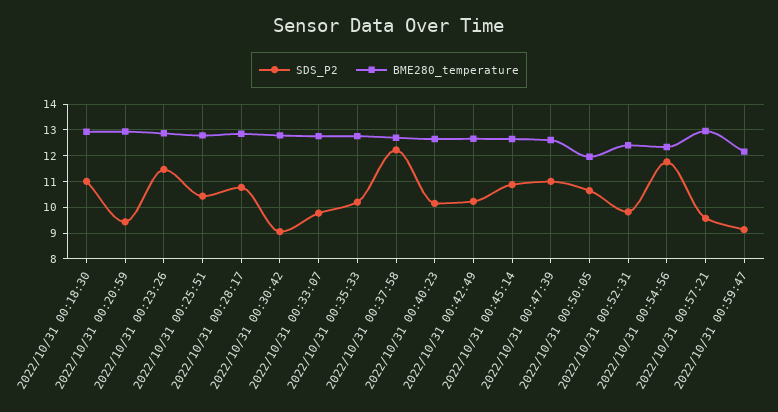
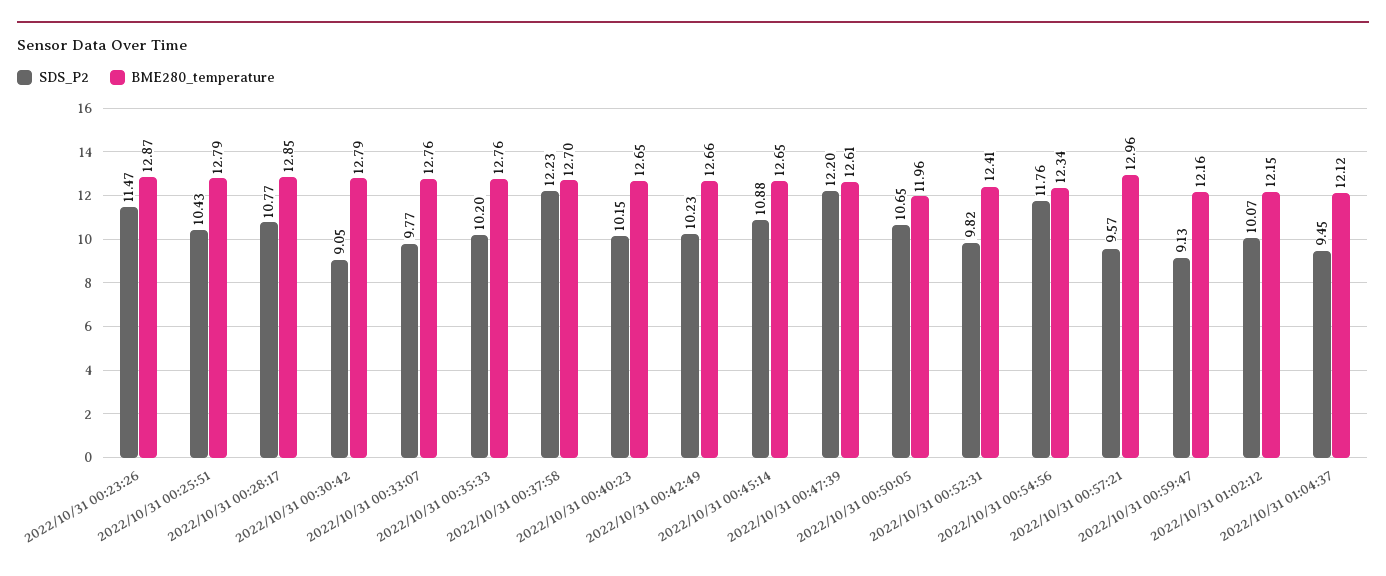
SDS_P2, 2022/10/31 00:18:30: 11 -> none
BME280_temperature, 2022/10/31 00:18:30: 13 -> none
SDS_P2, 2022/10/31 00:20:59: 9.5 -> none
BME280_temperature, 2022/10/31 00:20:59: 13 -> none
SDS_P2, 2022/10/31 00:47:39: 11 -> 12.2
SDS_P2, 2022/10/31 01:02:12: none -> 10.07
BME280_temperature, 2022/10/31 01:02:12: none -> 12.15
SDS_P2, 2022/10/31 01:04:37: none -> 9.45
BME280_temperature, 2022/10/31 01:04:37: none -> 12.12

